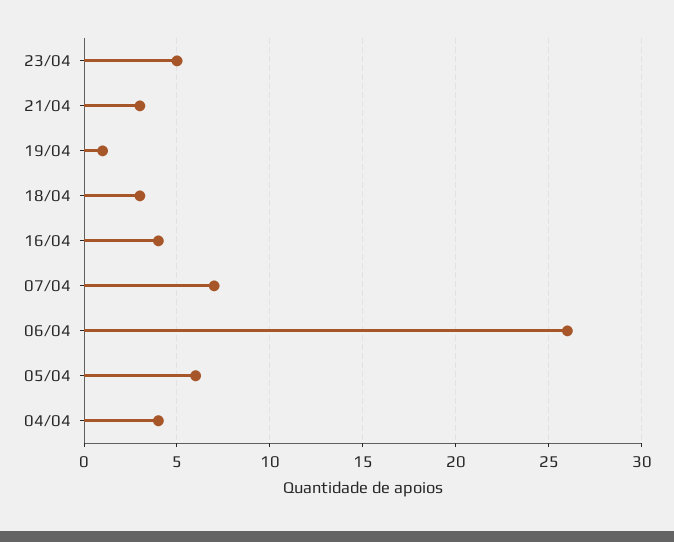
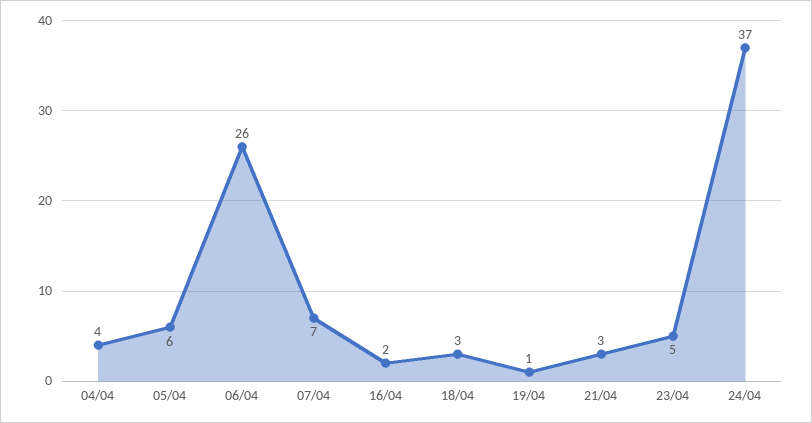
16/04: 4 -> 2
24/04: none -> 37

